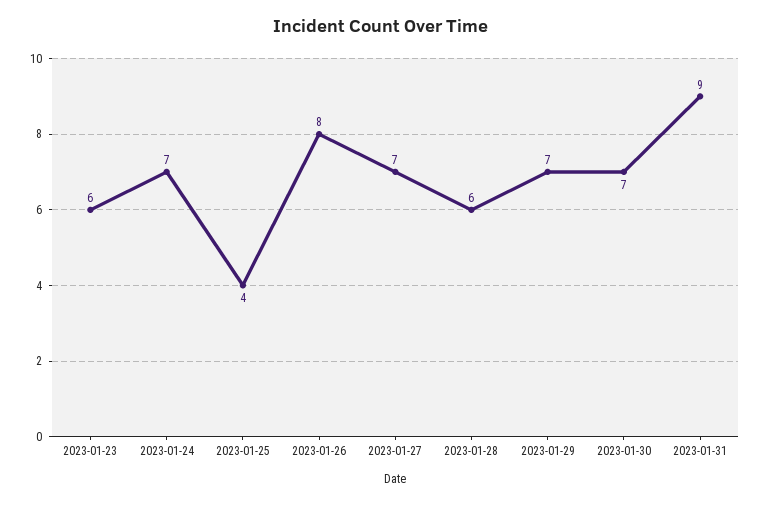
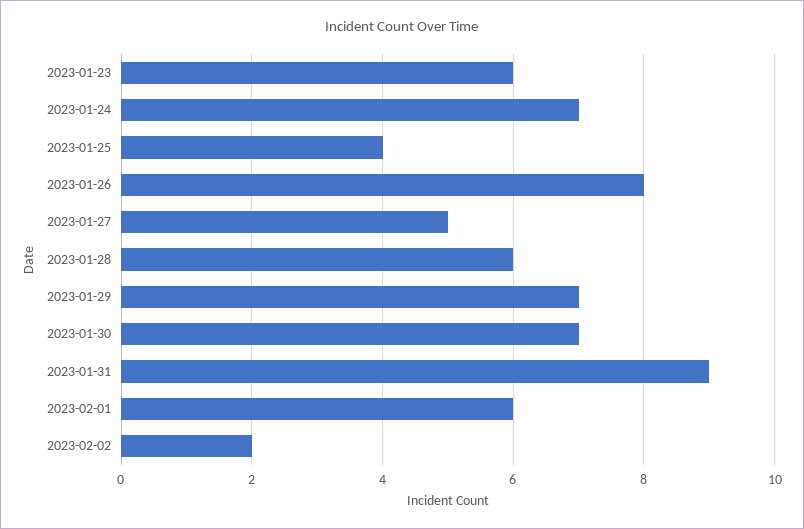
2023-01-27: 7 -> 5
2023-02-01: none -> 6
2023-02-02: none -> 2

